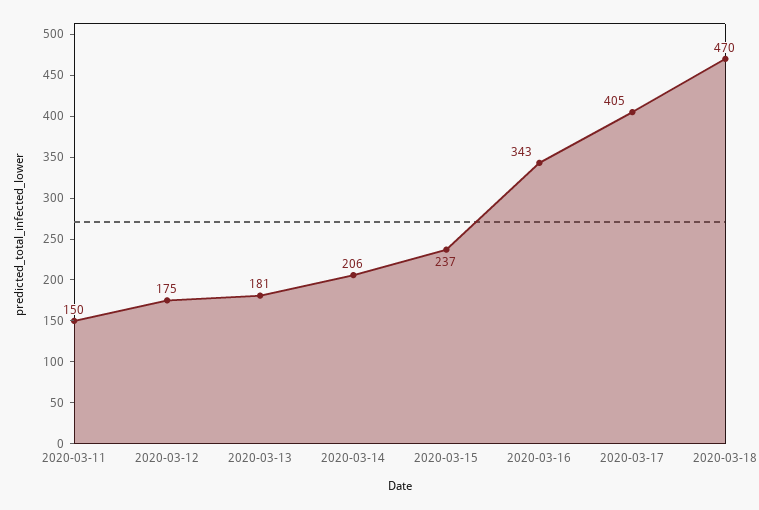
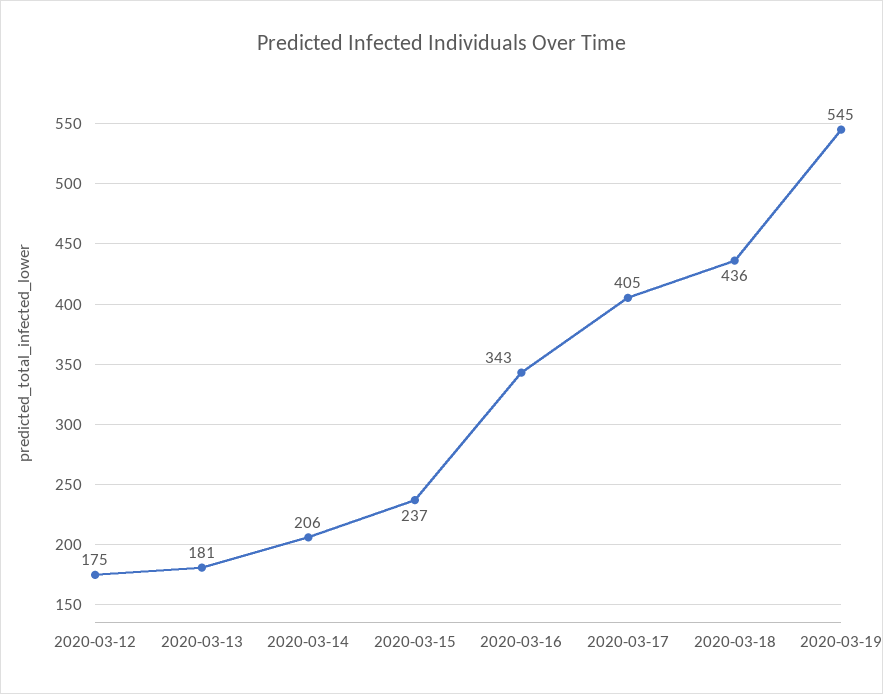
2020-03-11: 150 -> none
2020-03-18: 470 -> 436
2020-03-19: none -> 545

